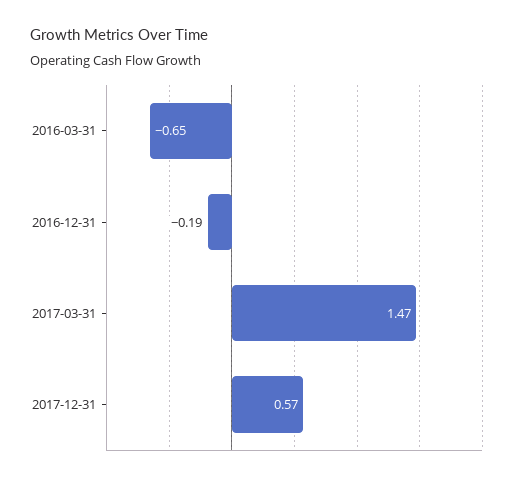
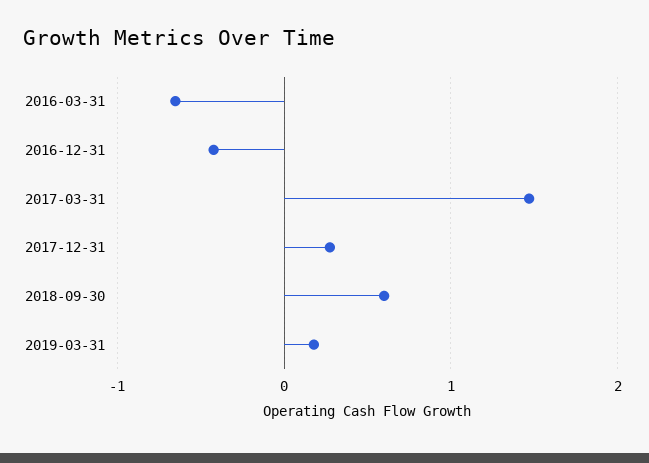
2016-12-31: -0.19 -> -0.4
2017-12-31: 0.57 -> 0.3
2018-09-30: none -> 0.6
2019-03-31: none -> 0.2

